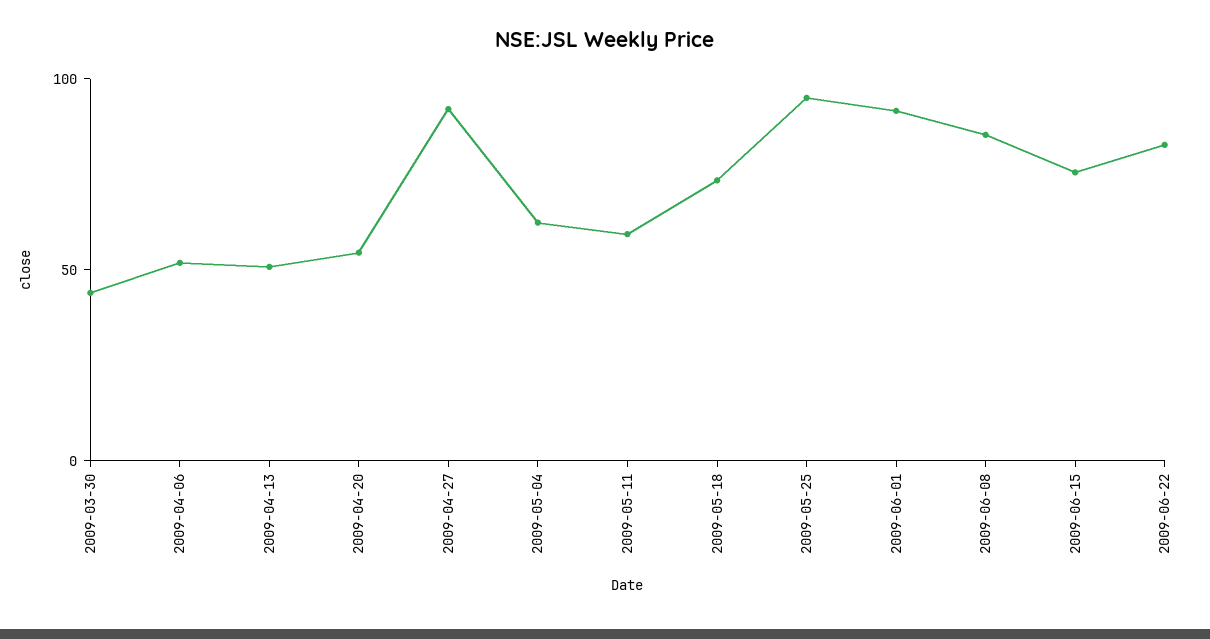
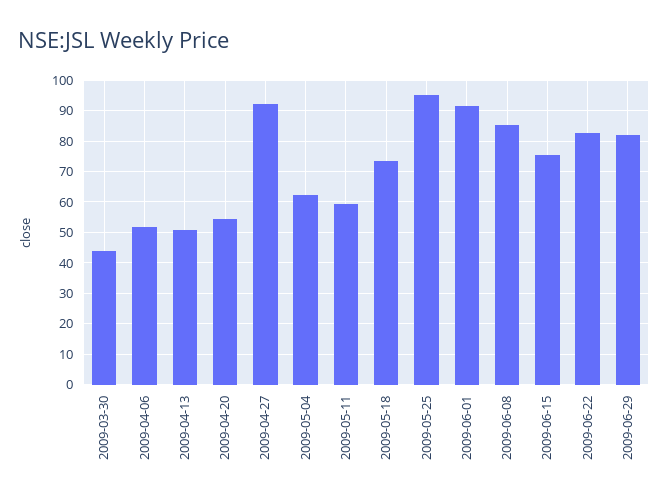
2009-06-29: none -> 82

